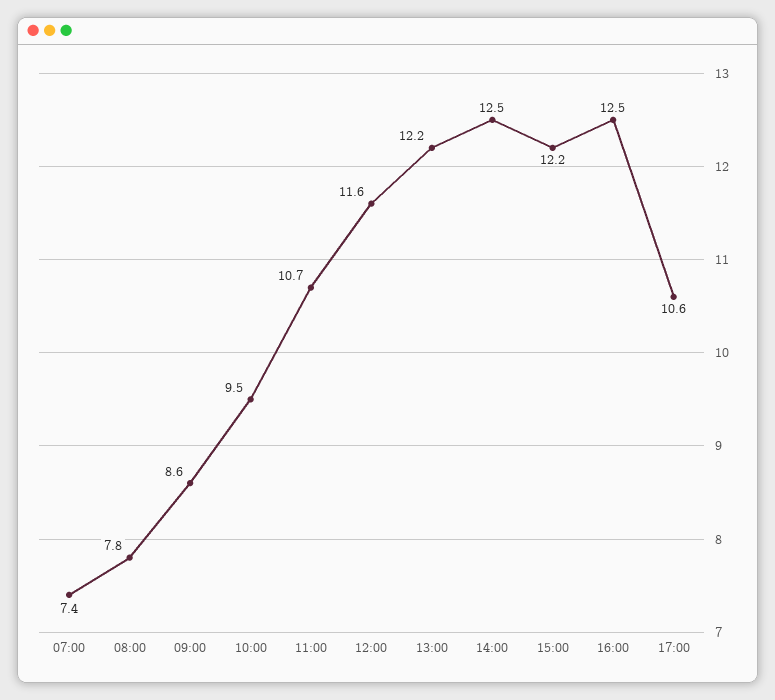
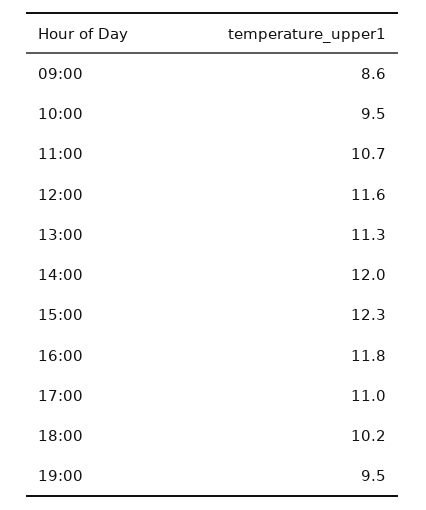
07:00: 7.4 -> none
08:00: 7.8 -> none
13:00: 12.2 -> 11.3
14:00: 12.5 -> 12
15:00: 12.2 -> 12.3
16:00: 12.5 -> 11.8
17:00: 10.6 -> 11
18:00: none -> 10.2
19:00: none -> 9.5

